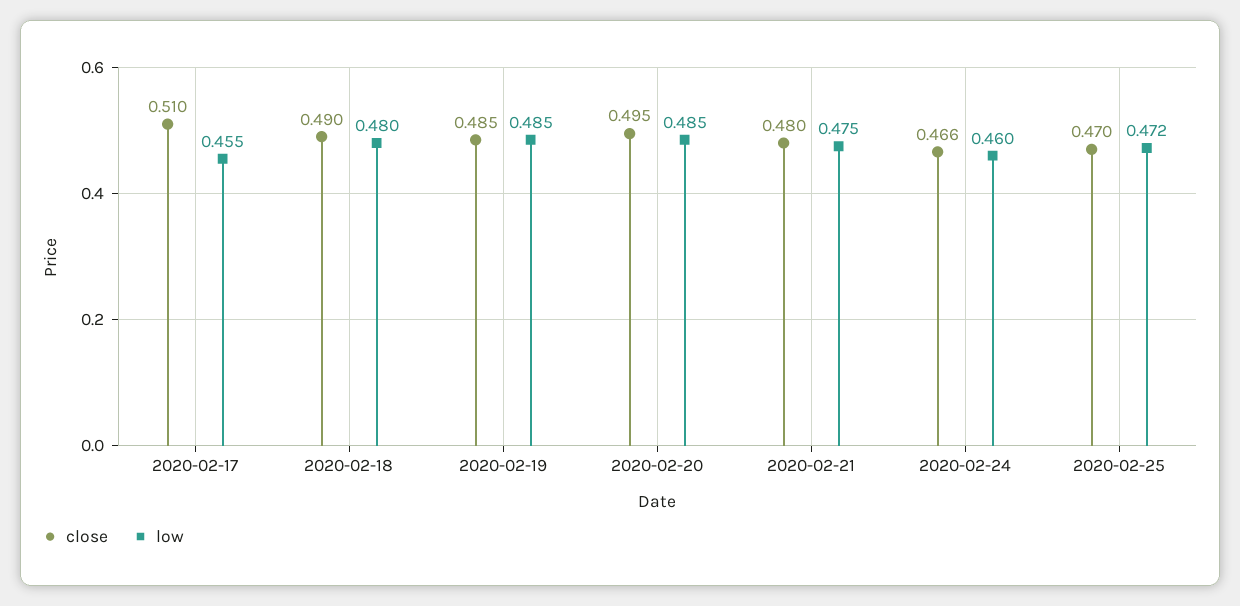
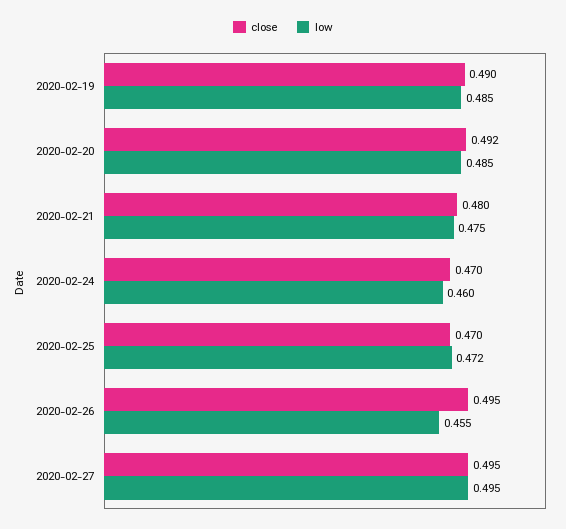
close, 2020-02-17: 0.51 -> none
low, 2020-02-17: 0.455 -> none
close, 2020-02-18: 0.49 -> none
low, 2020-02-18: 0.48 -> none
close, 2020-02-19: 0.485 -> 0.49
close, 2020-02-20: 0.495 -> 0.492
close, 2020-02-24: 0.466 -> 0.47
close, 2020-02-26: none -> 0.495
low, 2020-02-26: none -> 0.455
close, 2020-02-27: none -> 0.495
low, 2020-02-27: none -> 0.495

